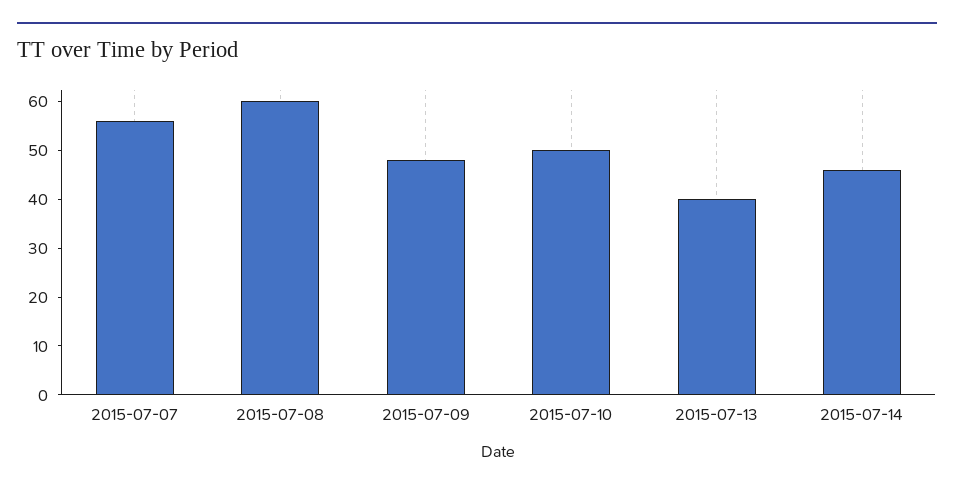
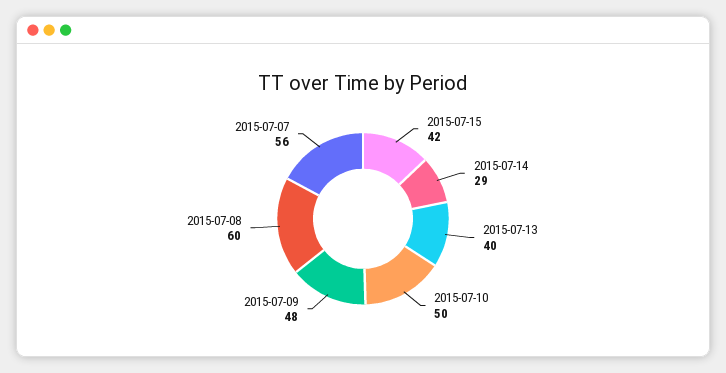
2015-07-14: 45 -> 29
2015-07-15: none -> 42

